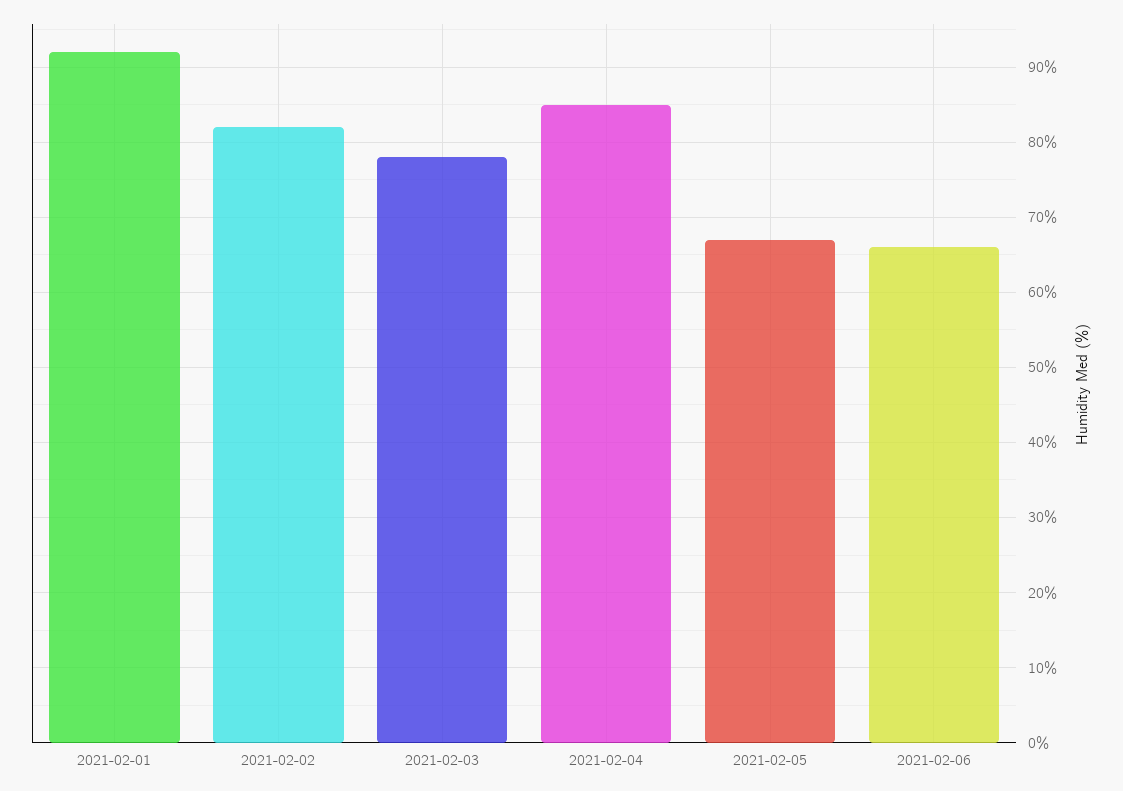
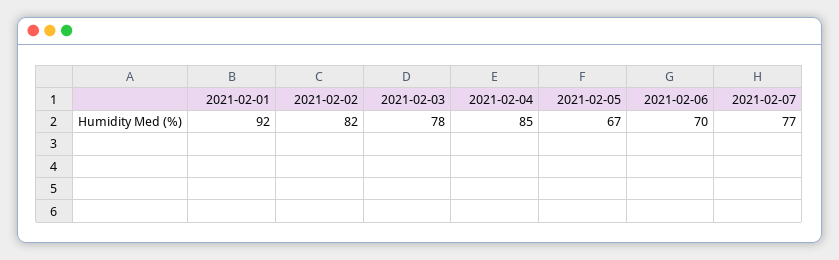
2021-02-06: 66 -> 70
2021-02-07: none -> 77

